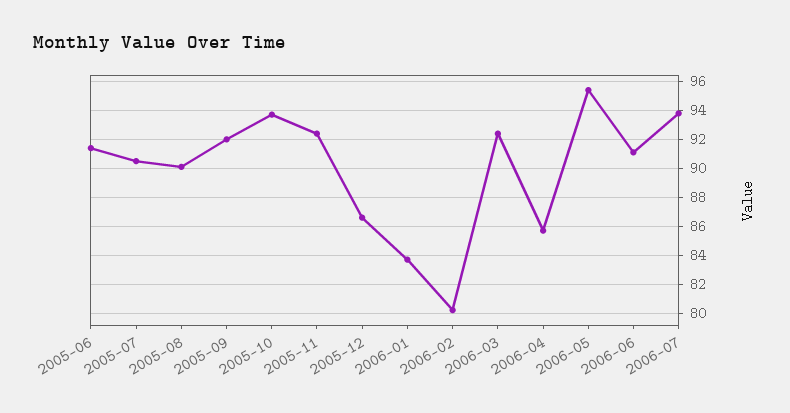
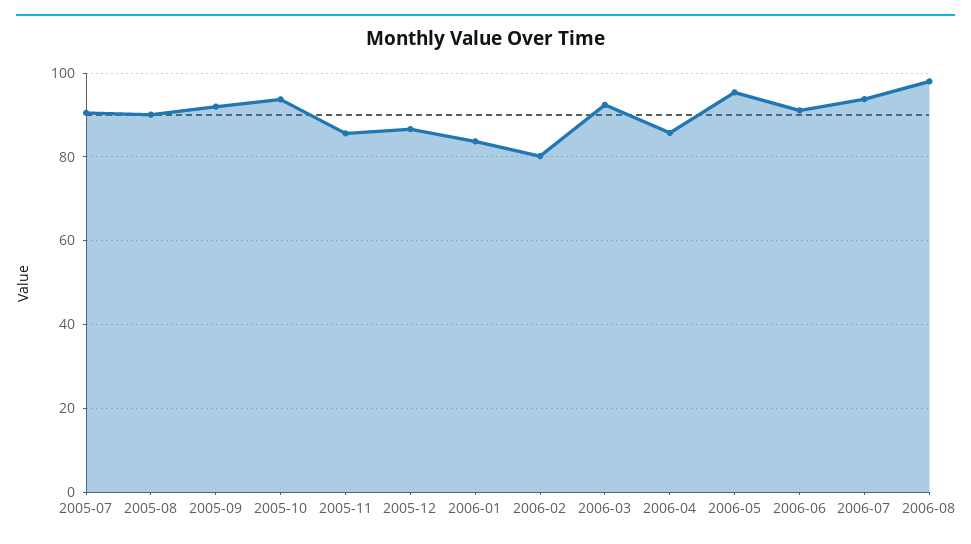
2005-06: 91.5 -> none
2005-11: 92.5 -> 86
2006-08: none -> 98

